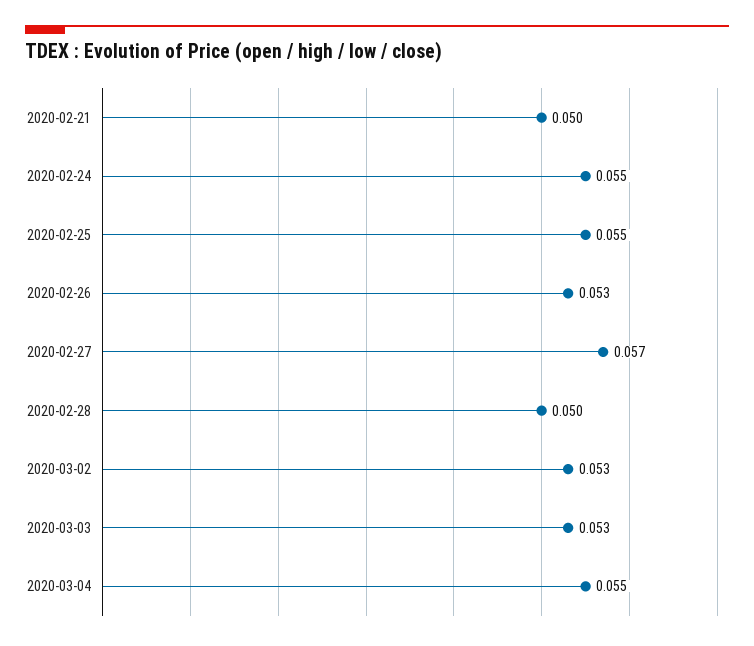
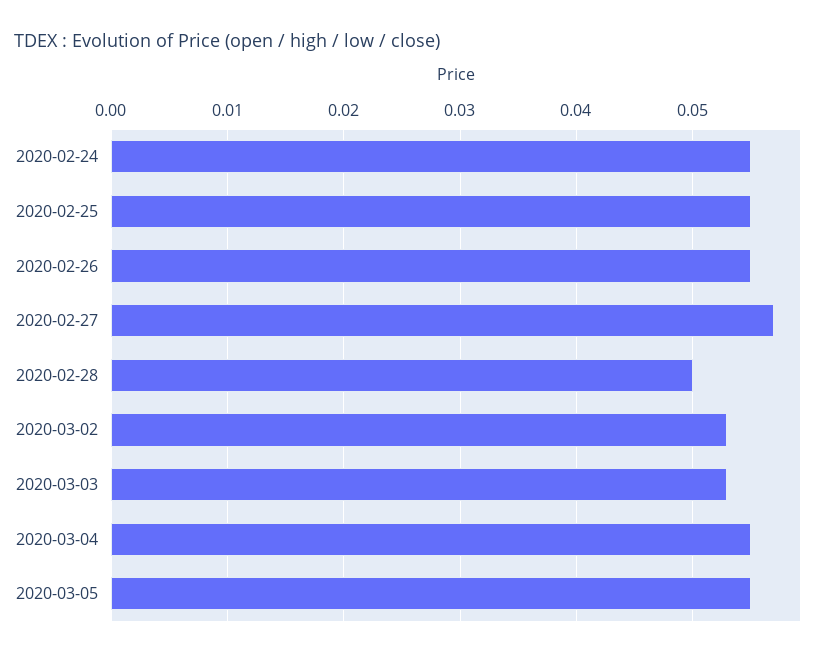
2020-02-21: 0.05 -> none
2020-02-26: 0.053 -> 0.055
2020-03-05: none -> 0.055

